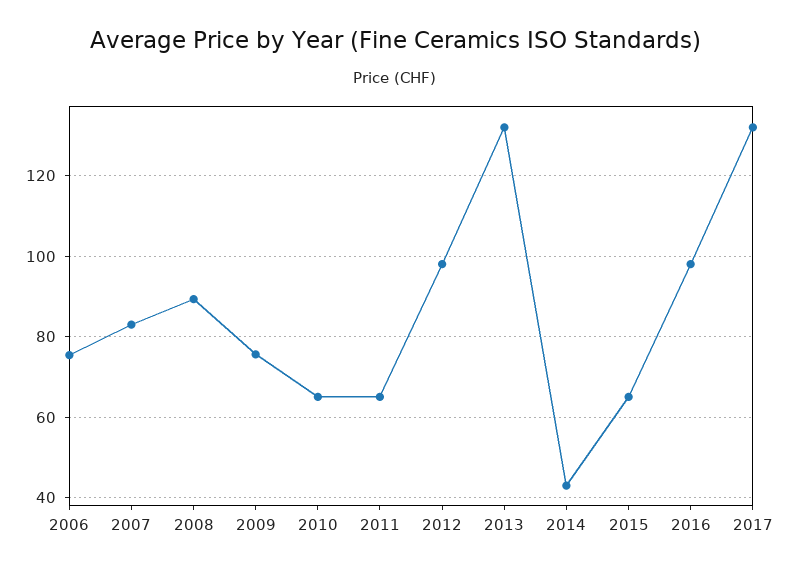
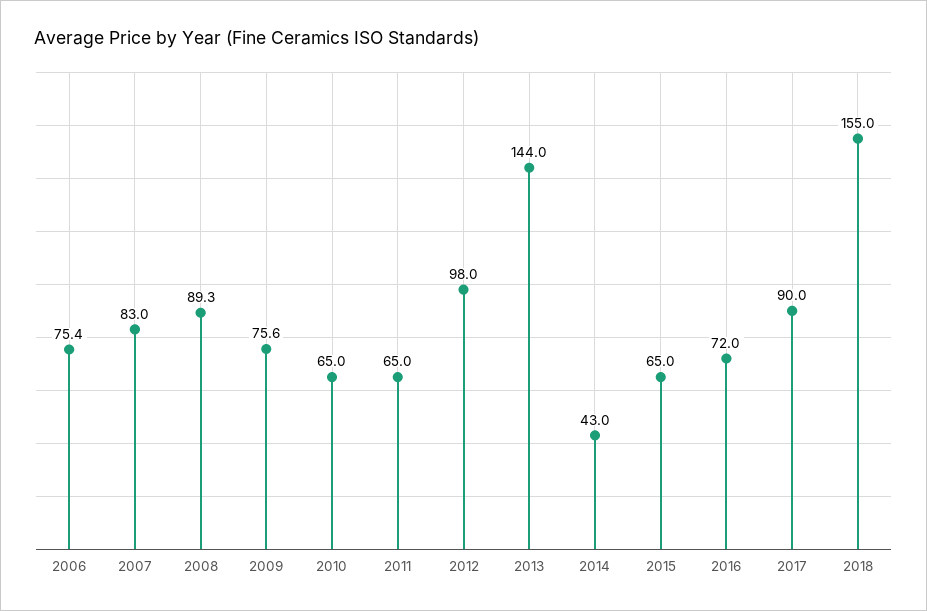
2013: 132 -> 144
2016: 98 -> 72
2017: 132 -> 90
2018: none -> 155

